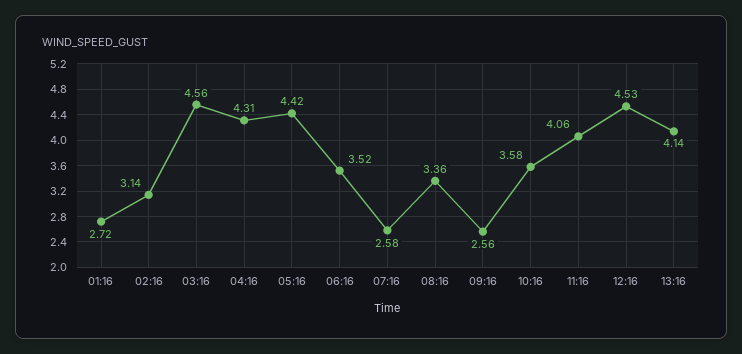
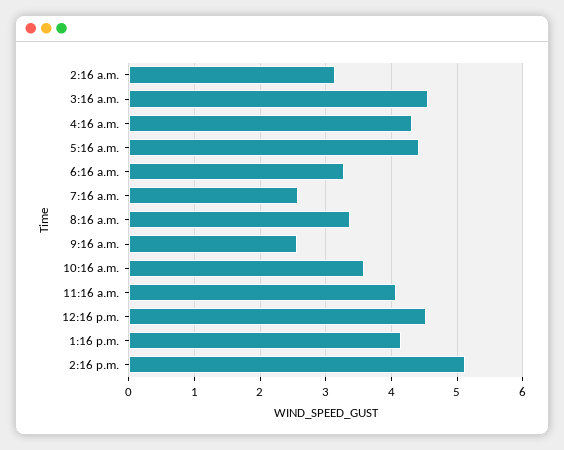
01:16: 2.72 -> none
06:16: 3.52 -> 3.3
2:16 p.m.: none -> 5.1

